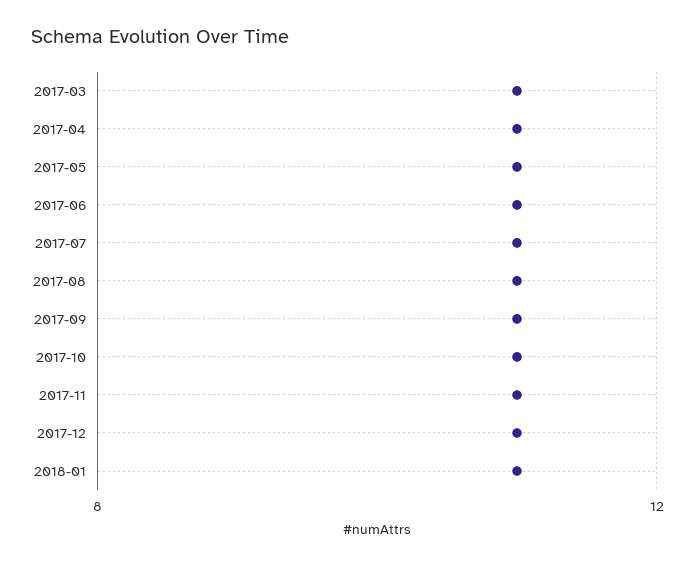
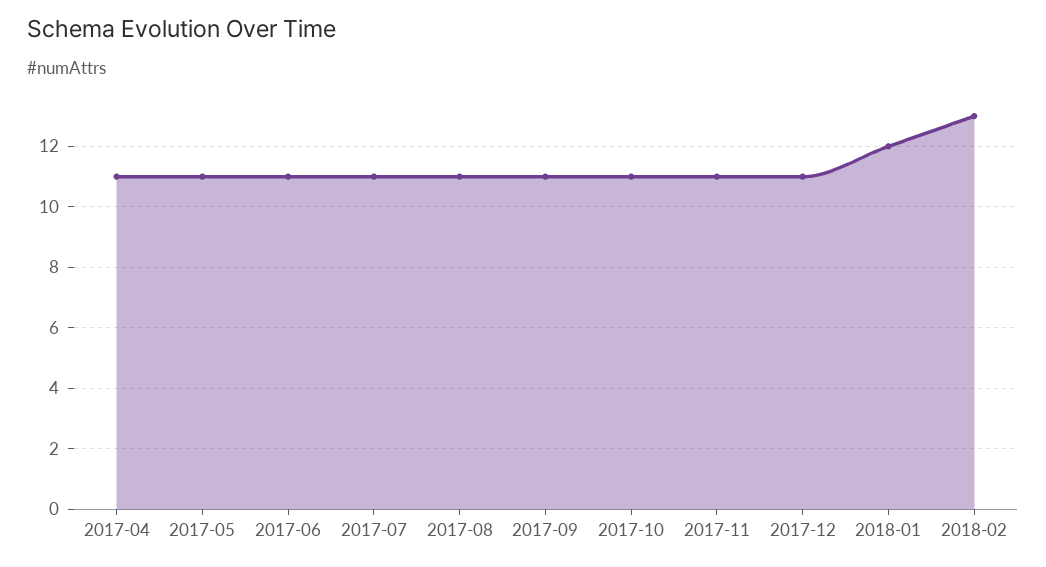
2017-03: 11 -> none
2018-01: 11 -> 12
2018-02: none -> 13

